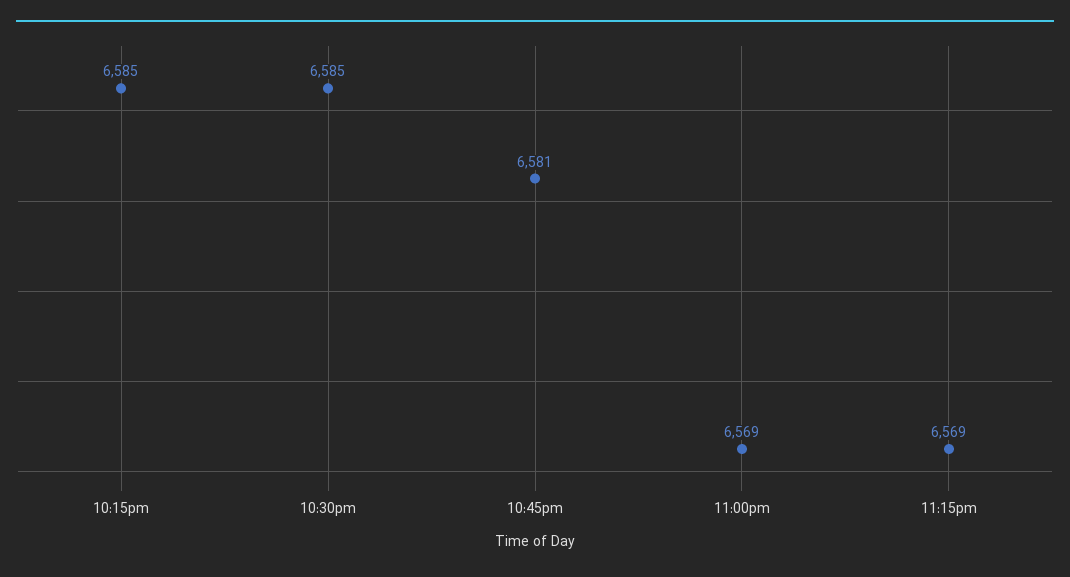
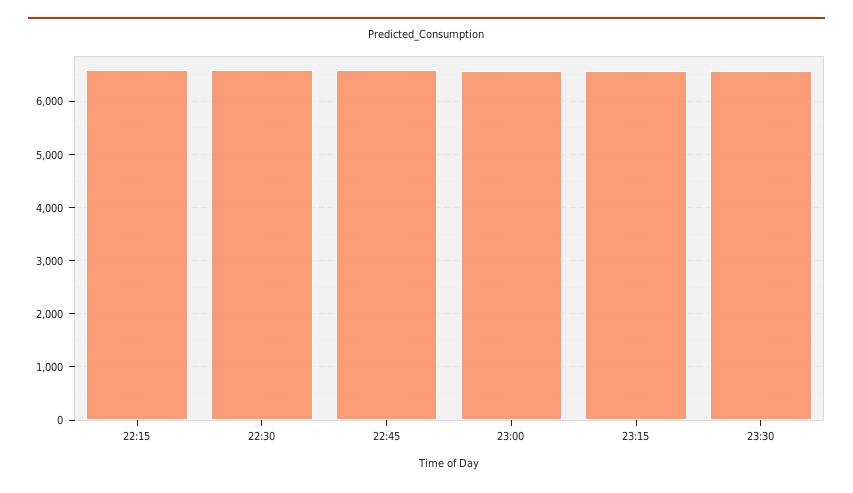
23:30: none -> 6600

